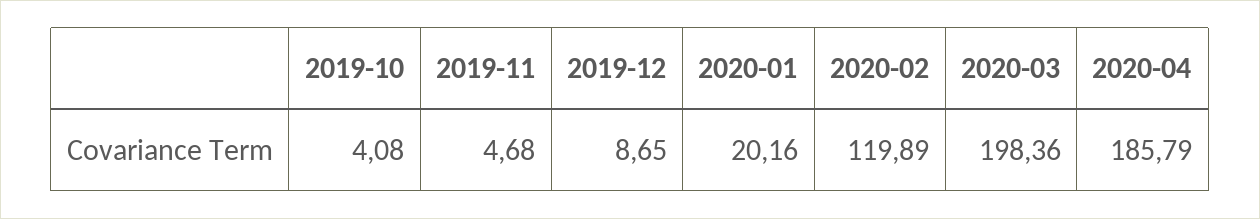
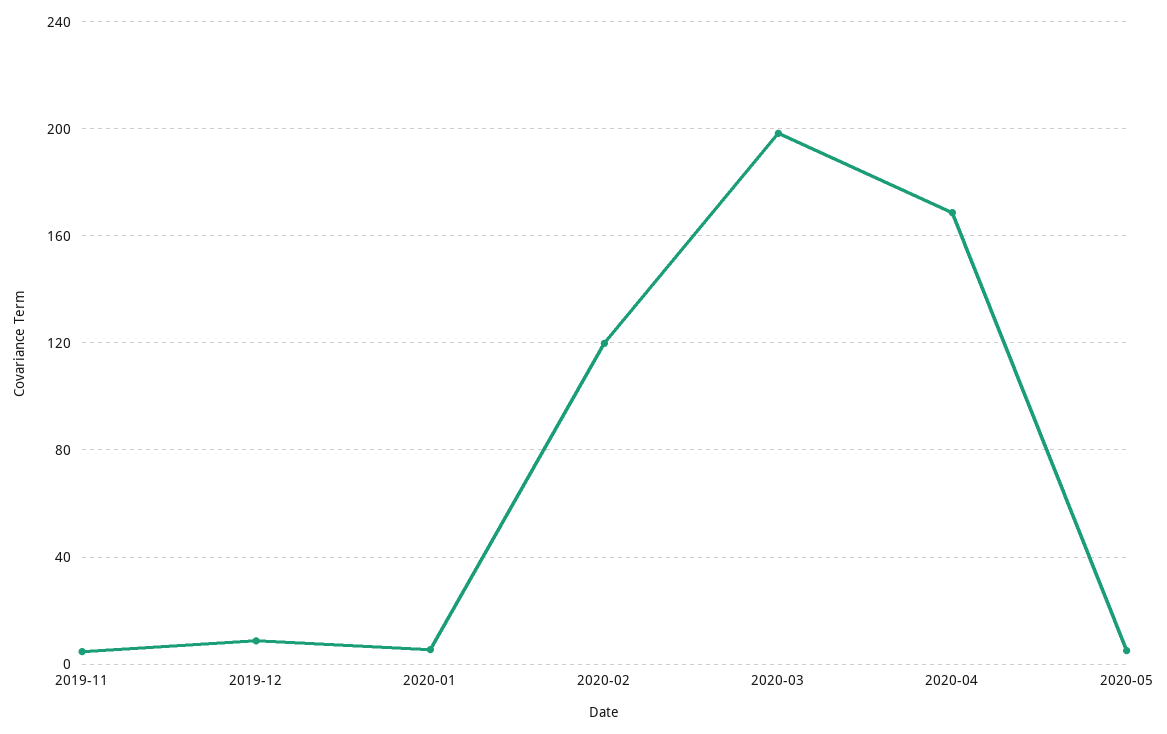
2019-10: 4.08 -> none
2020-01: 20.16 -> 5
2020-04: 185.79 -> 170
2020-05: none -> 5

